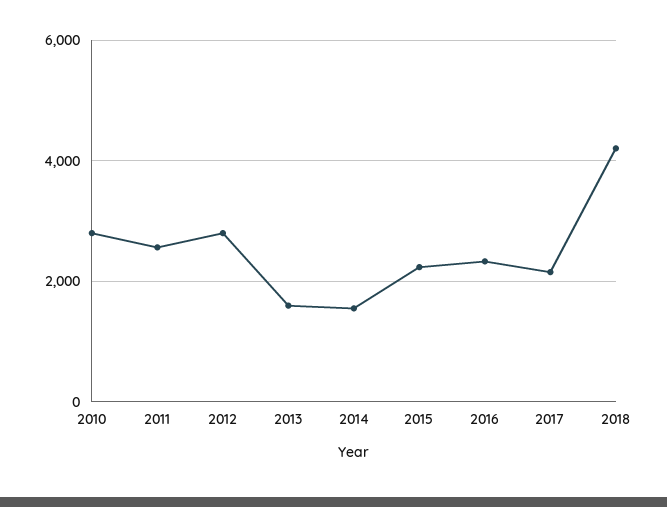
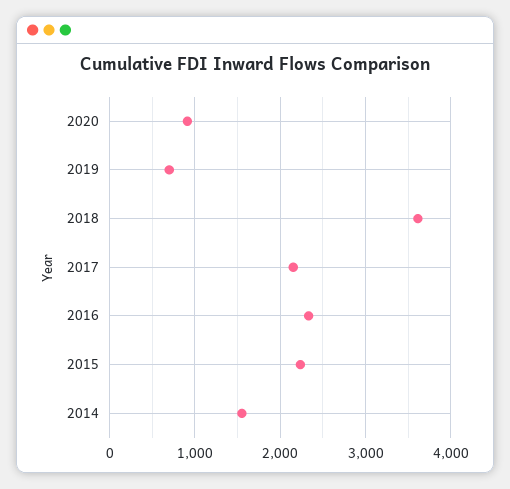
2010: 2800 -> none
2011: 2600 -> none
2012: 2800 -> none
2013: 1600 -> none
2018: 4200 -> 3600
2020: none -> 900
2019: none -> 700

